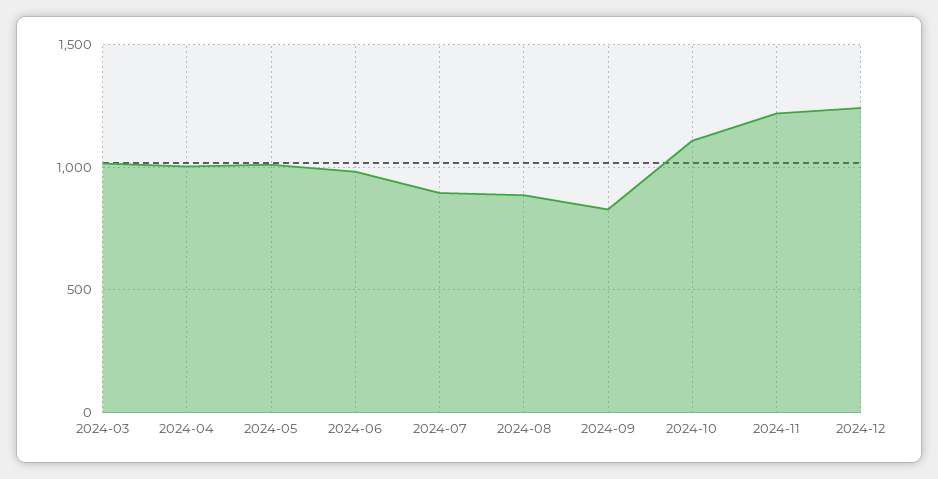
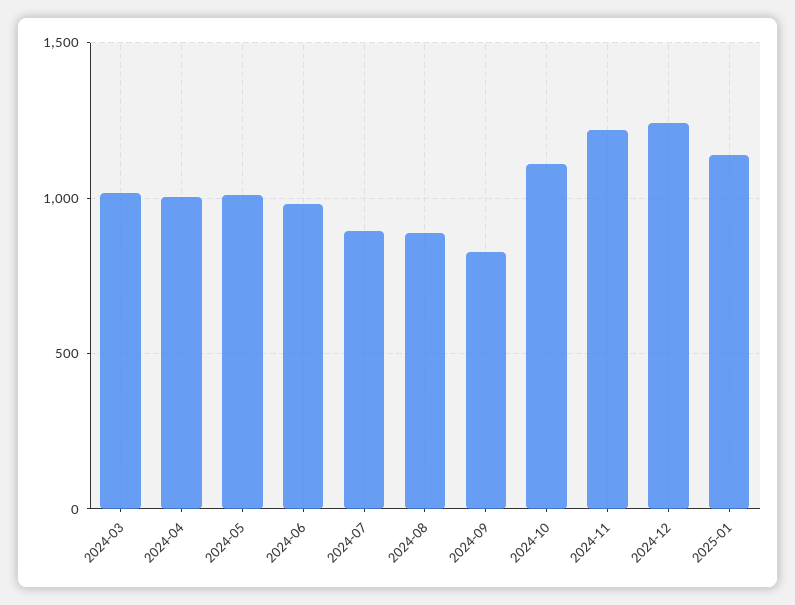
2025-01: none -> 1150

